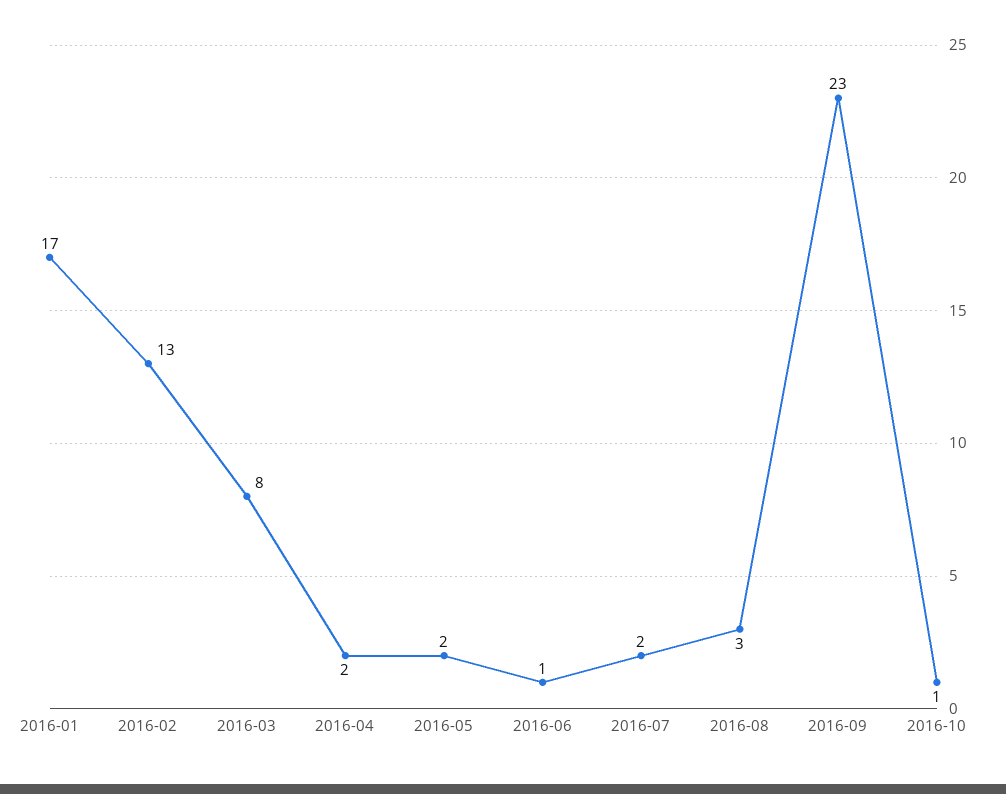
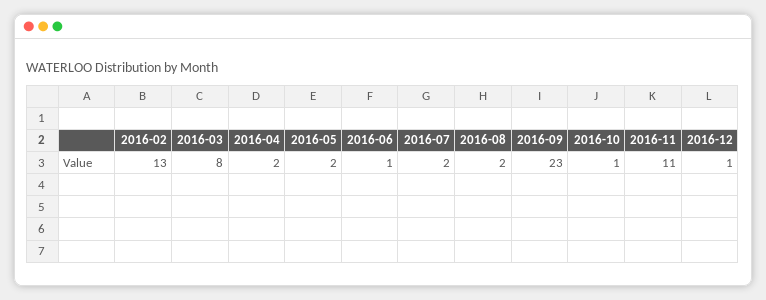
2016-01: 17 -> none
2016-08: 3 -> 2
2016-11: none -> 11
2016-12: none -> 1

